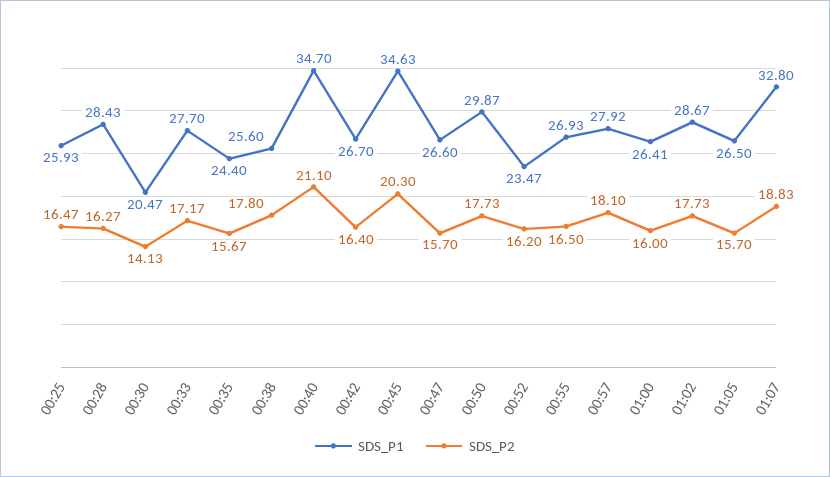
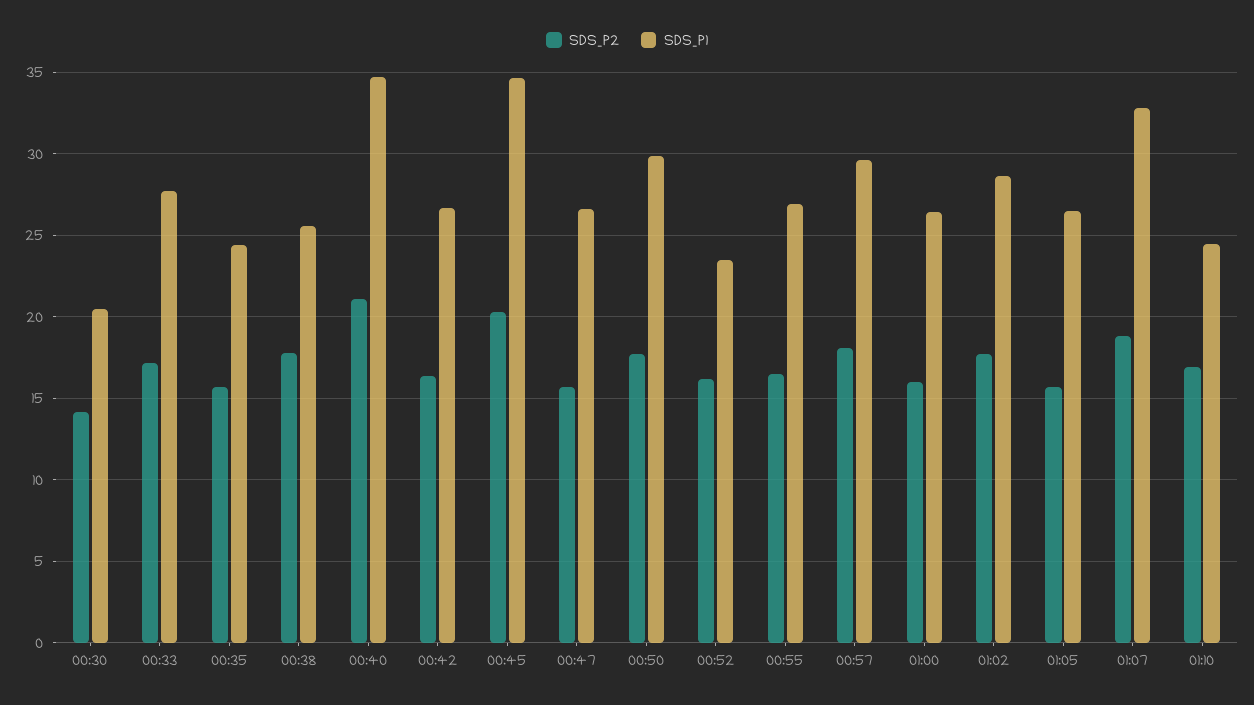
SDS_P1, 00:25: 25.93 -> none
SDS_P2, 00:25: 16.47 -> none
SDS_P1, 00:28: 28.43 -> none
SDS_P2, 00:28: 16.27 -> none
SDS_P1, 00:57: 27.92 -> 29.5
SDS_P2, 01:10: none -> 17
SDS_P1, 01:10: none -> 24.5

